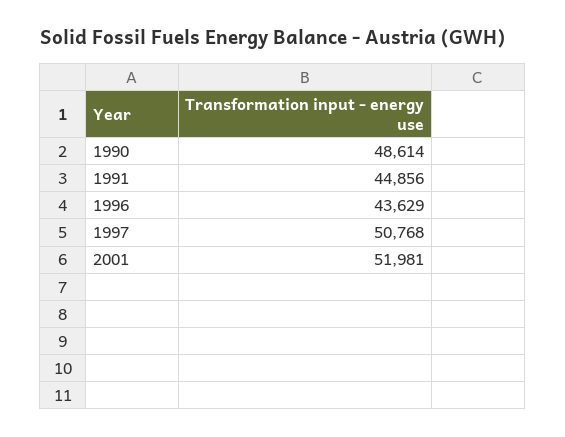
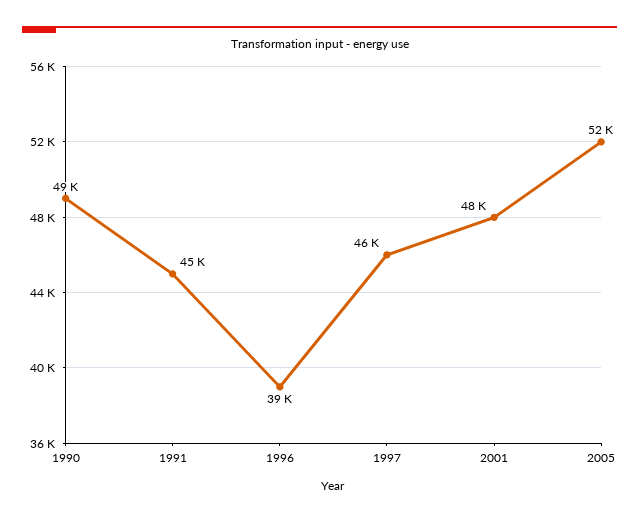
1996: 43629 -> 39000
1997: 50768 -> 46000
2001: 51981 -> 48000
2005: none -> 52000

